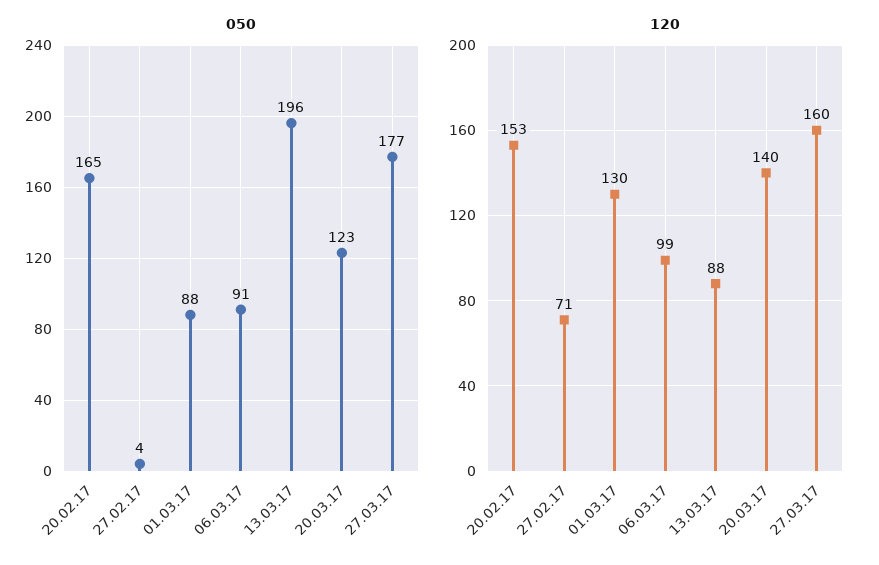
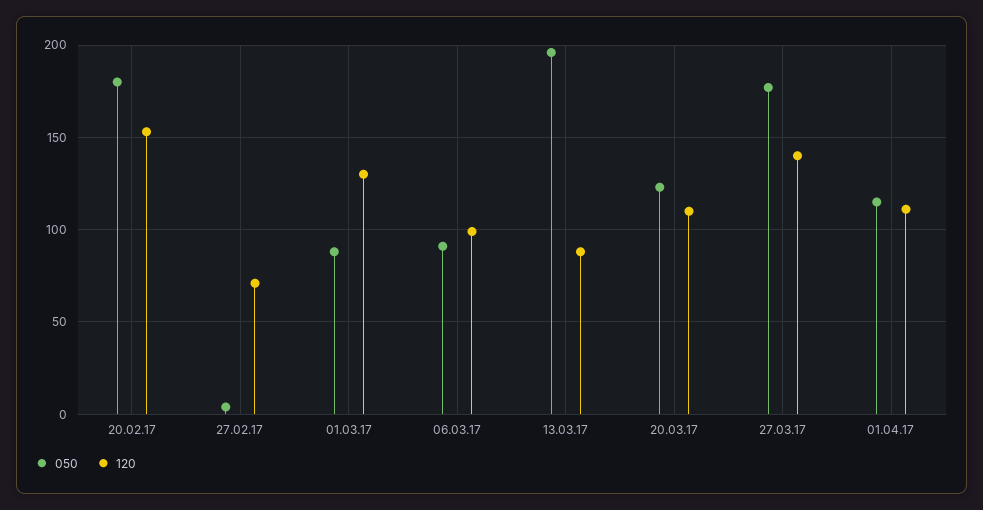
050, 20.02.17: 165 -> 180
120, 20.03.17: 140 -> 110
120, 27.03.17: 160 -> 140
050, 01.04.17: none -> 115
120, 01.04.17: none -> 110

